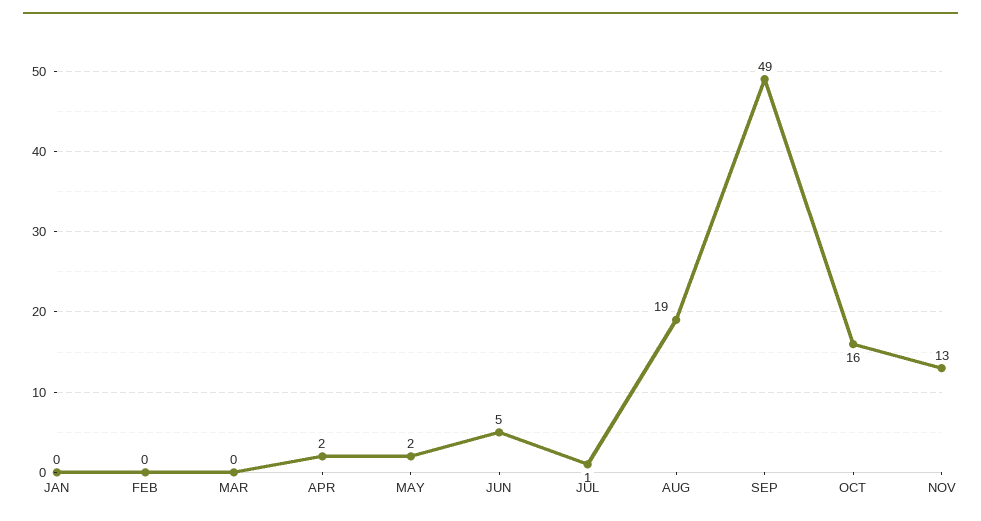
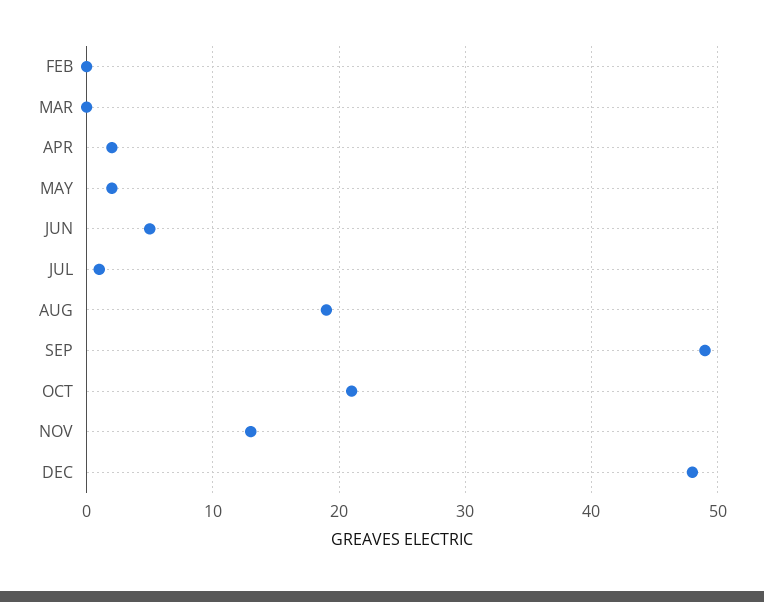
JAN: 0 -> none
OCT: 16 -> 21
DEC: none -> 48

